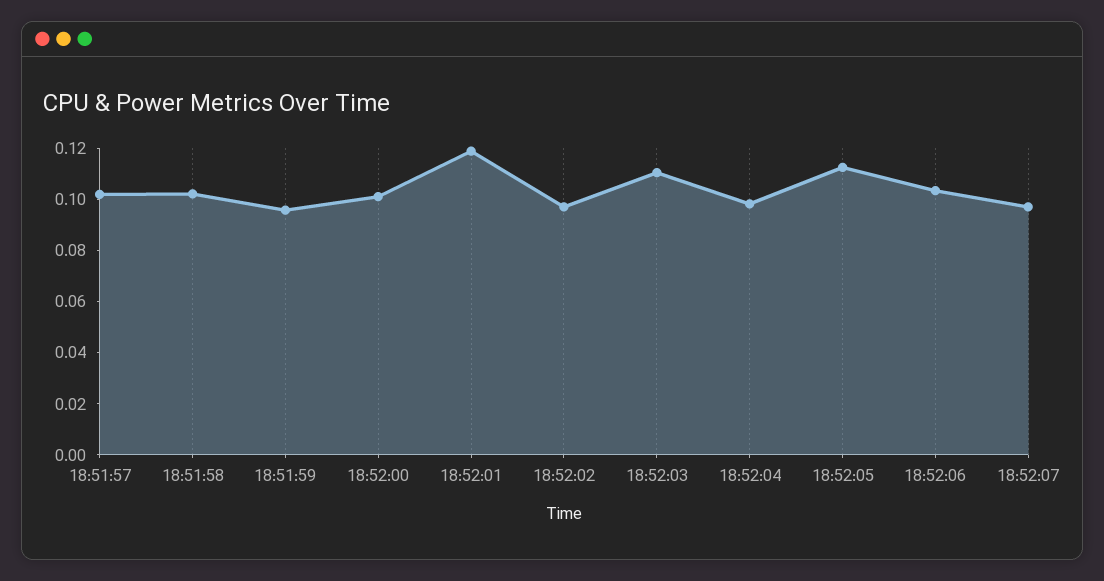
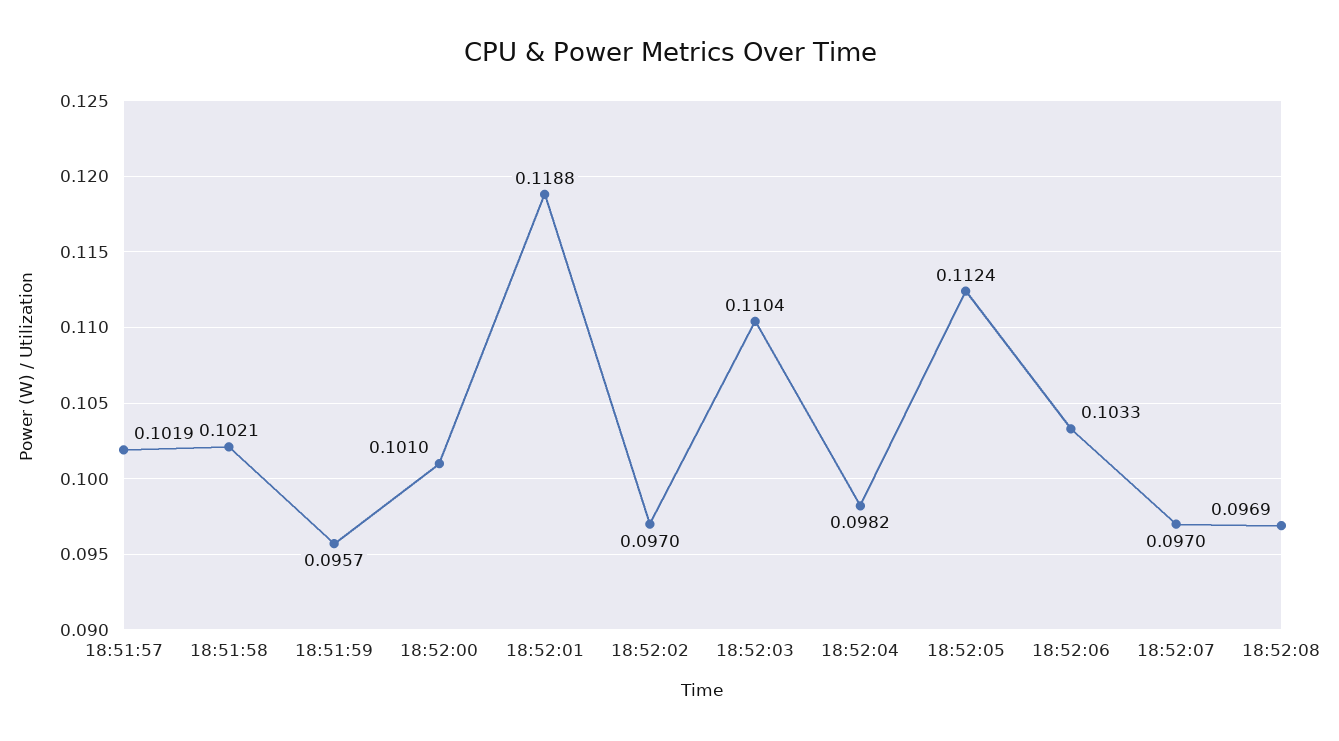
18:52:08: none -> 0.0969

